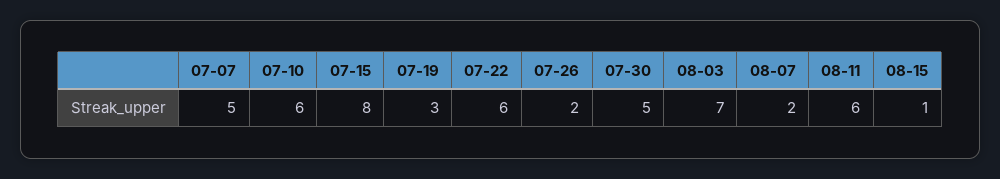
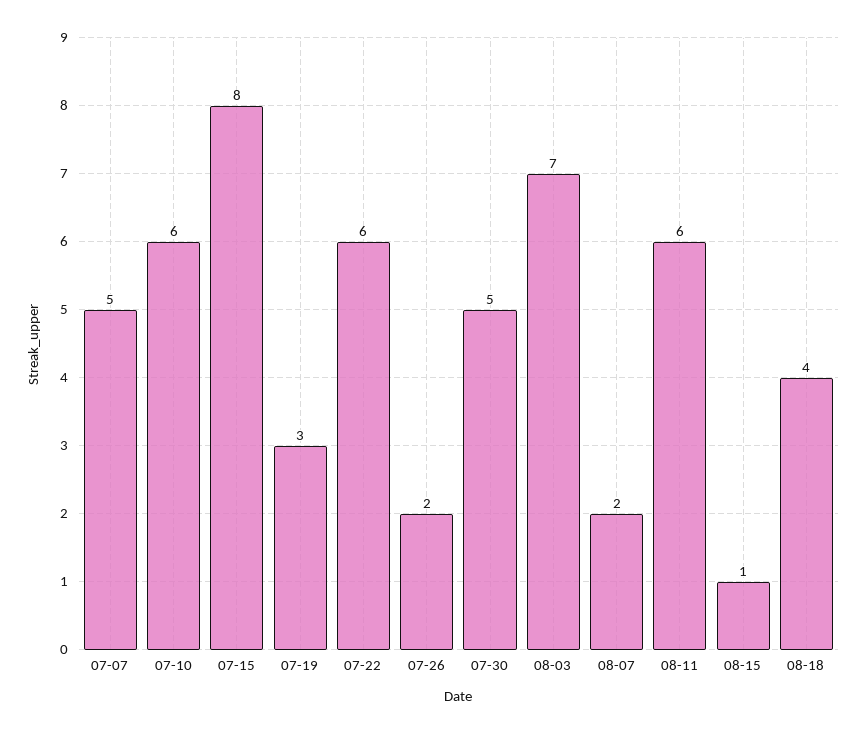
08-18: none -> 4

